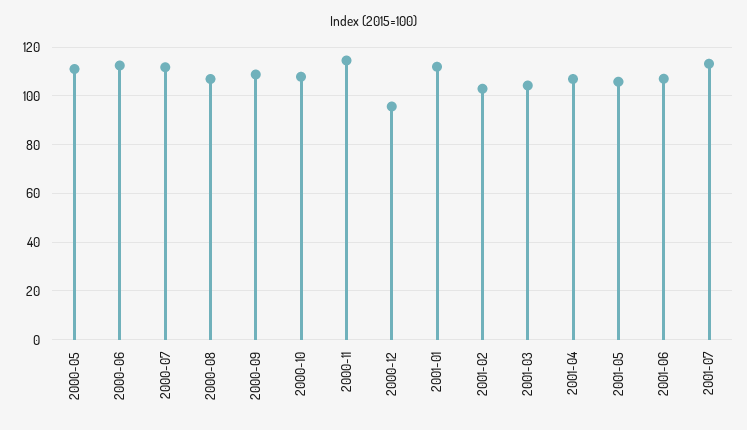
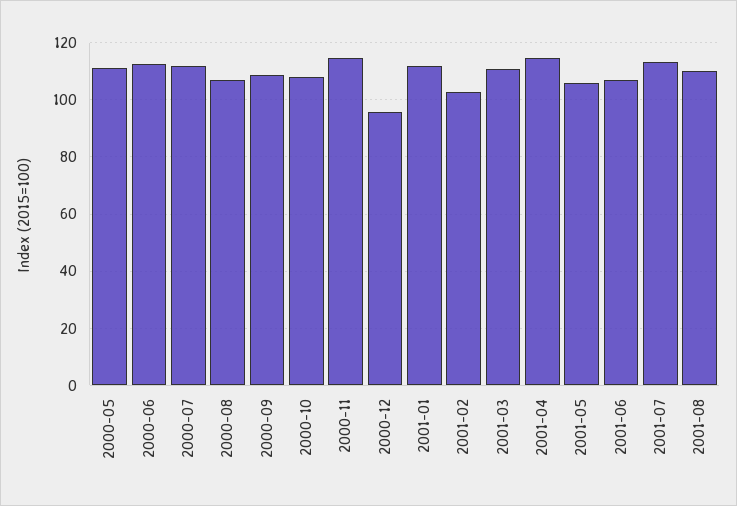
2001-03: 105 -> 110
2001-04: 107.5 -> 115
2001-08: none -> 110

